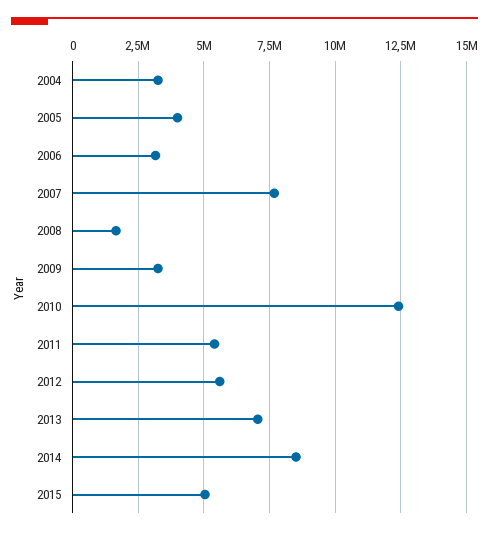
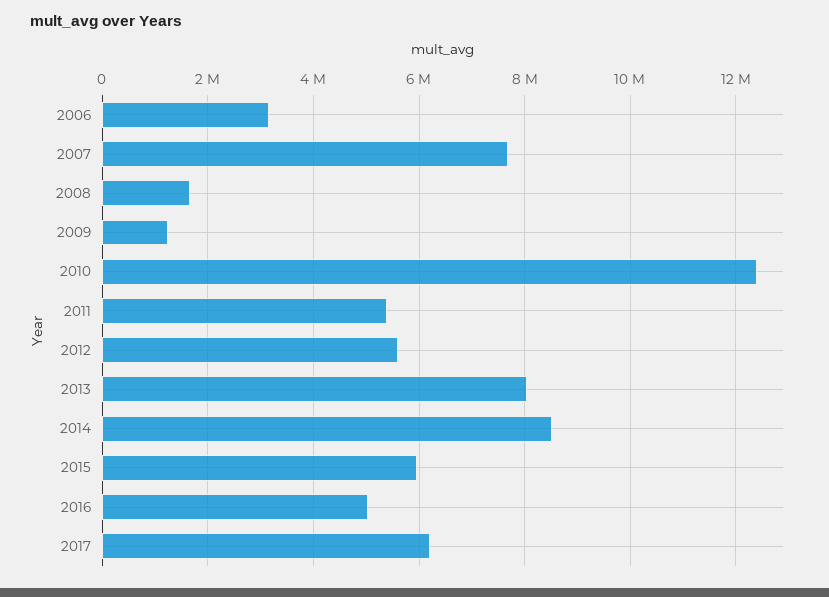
2004: 3250000 -> none
2005: 4000000 -> none
2009: 3250000 -> 1200000
2013: 7000000 -> 8000000
2015: 5000000 -> 6000000
2016: none -> 5000000
2017: none -> 6200000

